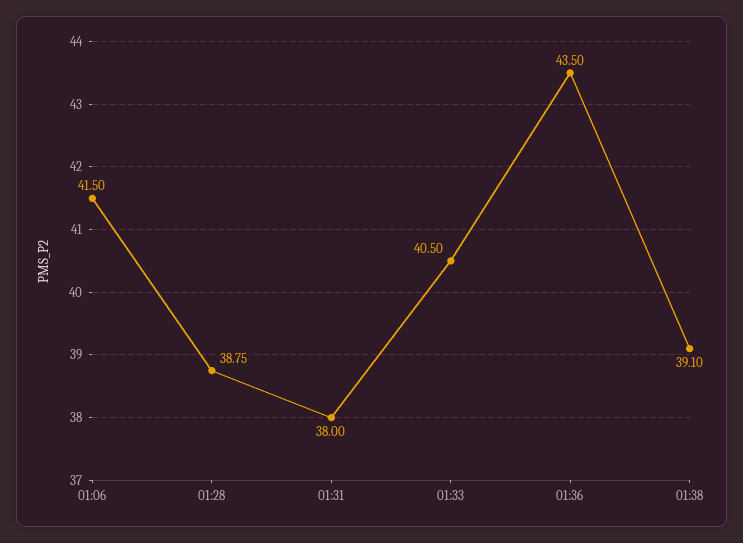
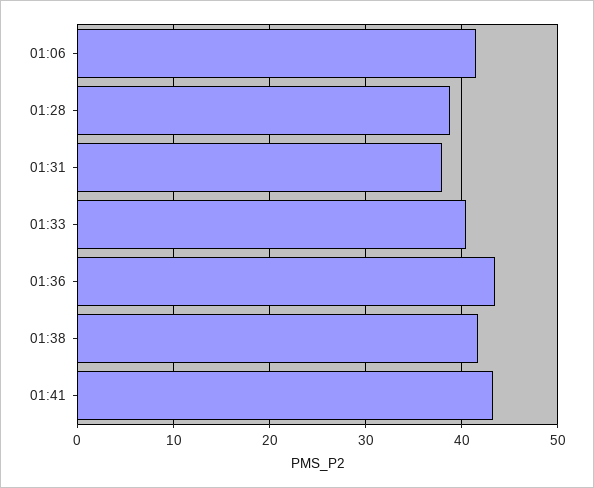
01:38: 39.1 -> 42
01:41: none -> 43

